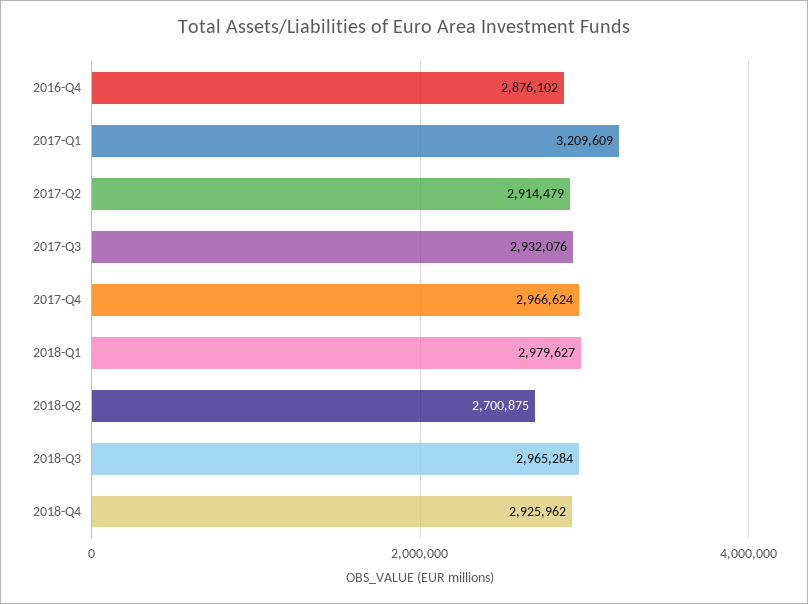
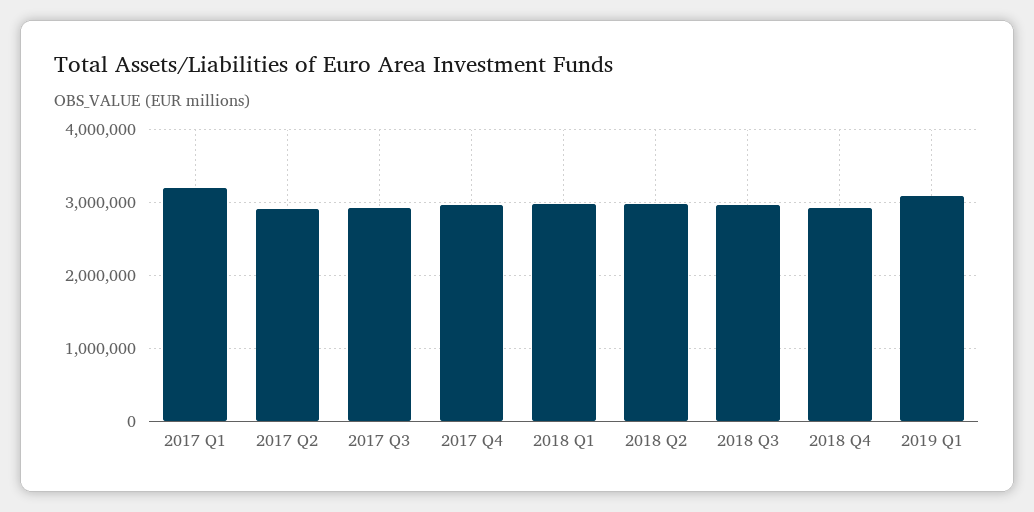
2016-Q4: 2876102 -> none
2018-Q2: 2700875 -> 3000000
2019 Q1: none -> 3100000

